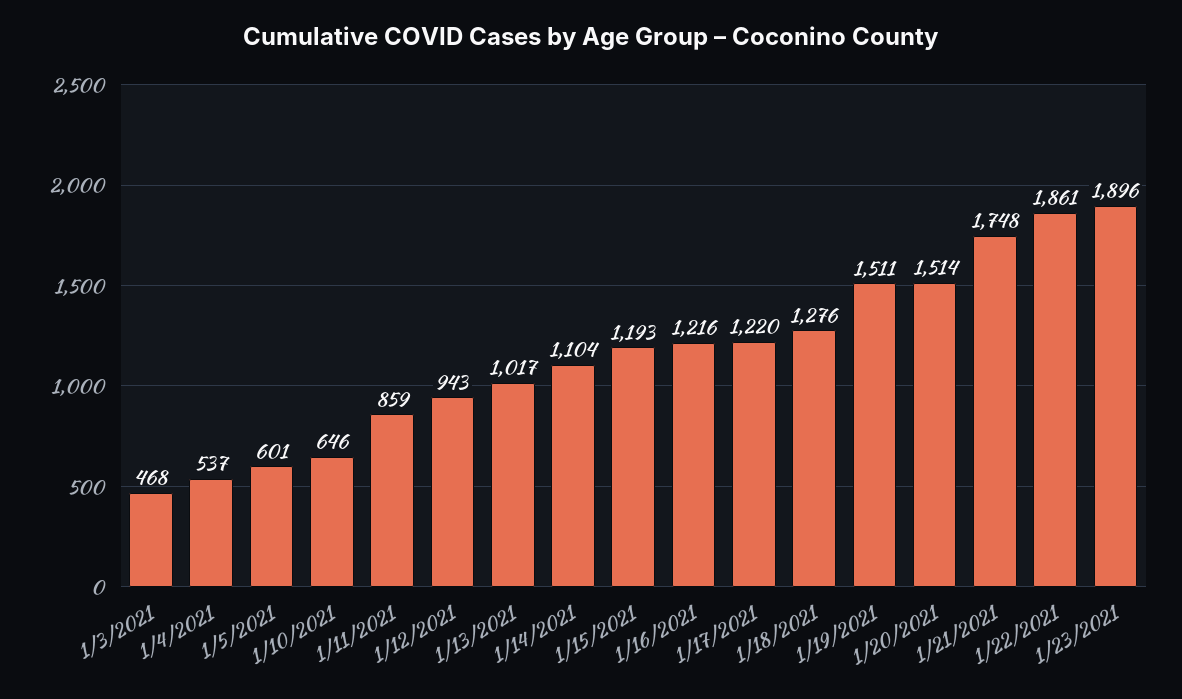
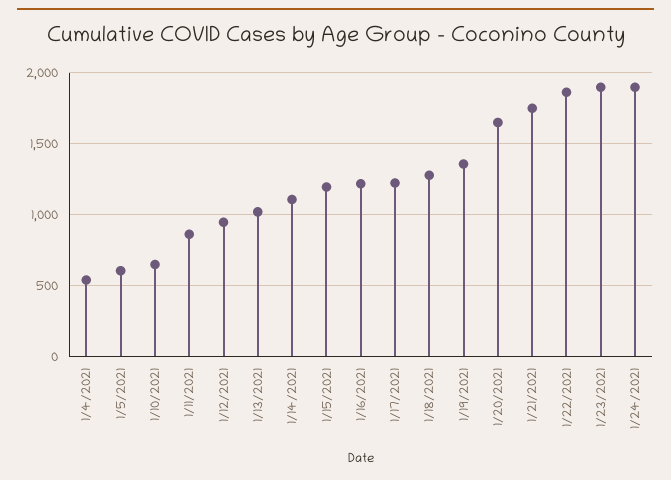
1/3/2021: 468 -> none
1/19/2021: 1511 -> 1350
1/20/2021: 1514 -> 1650
1/24/2021: none -> 1900

